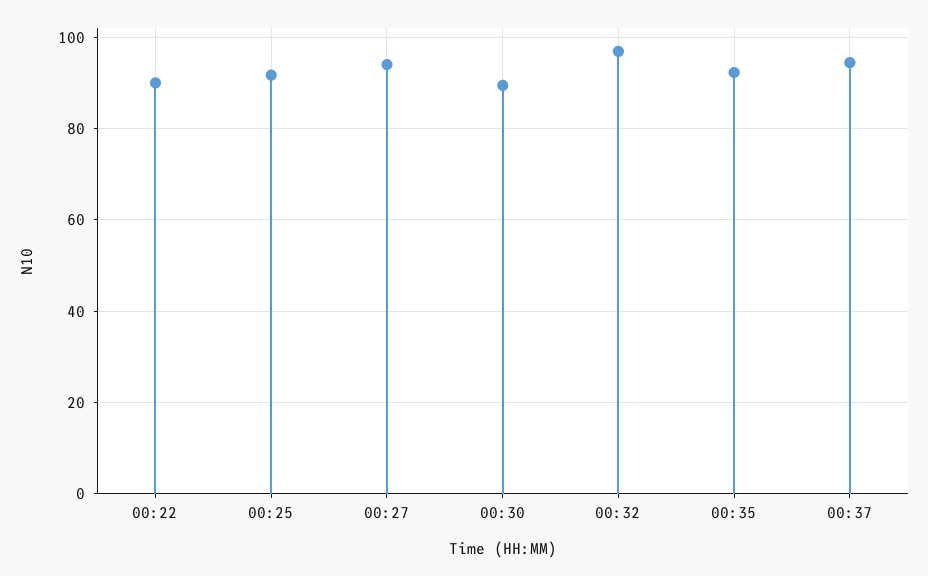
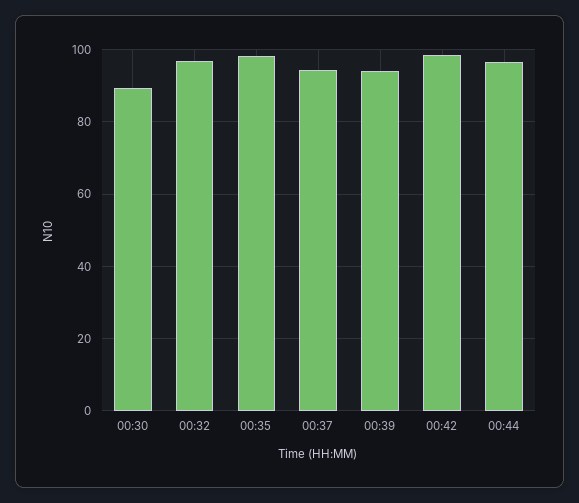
00:22: 90 -> none
00:25: 92 -> none
00:27: 94 -> none
00:35: 92 -> 98
00:39: none -> 94
00:42: none -> 98
00:44: none -> 96

